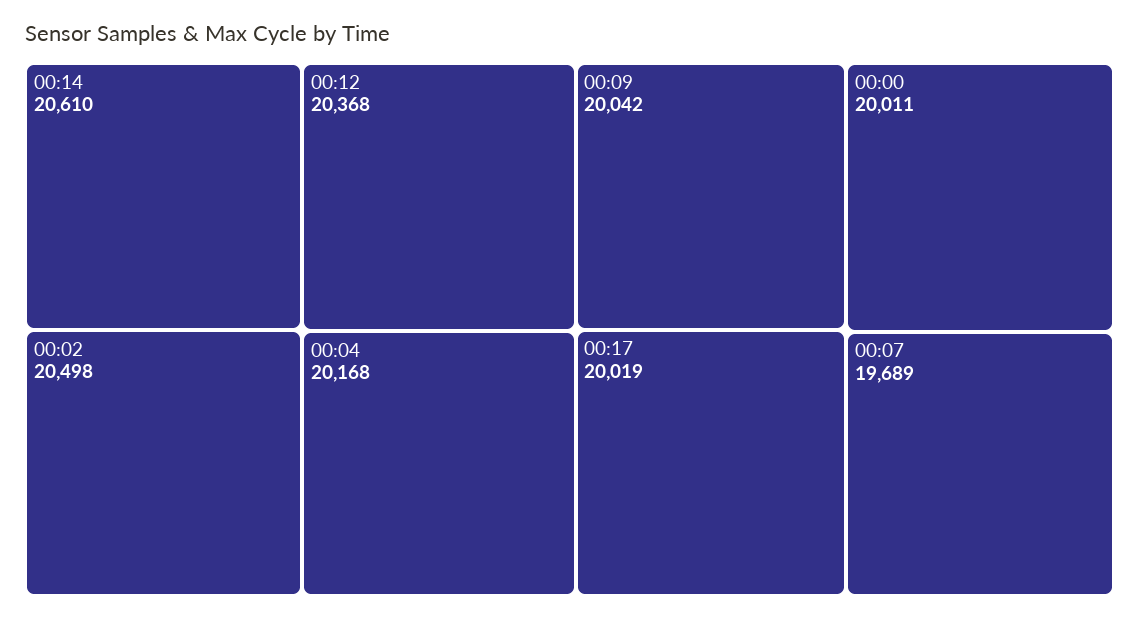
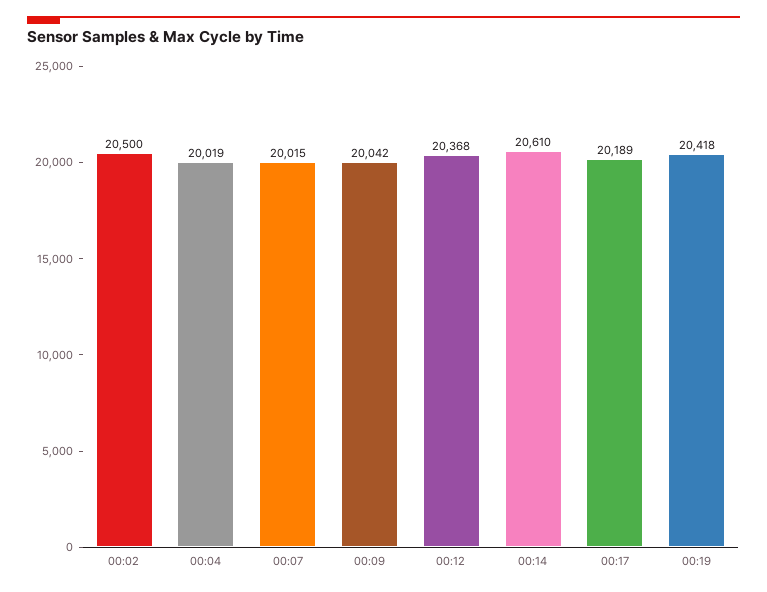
00:02: 20498 -> 20500
00:04: 20168 -> 20019
00:17: 20019 -> 20189
00:00: 20011 -> none
00:07: 19689 -> 20015
00:19: none -> 20418

